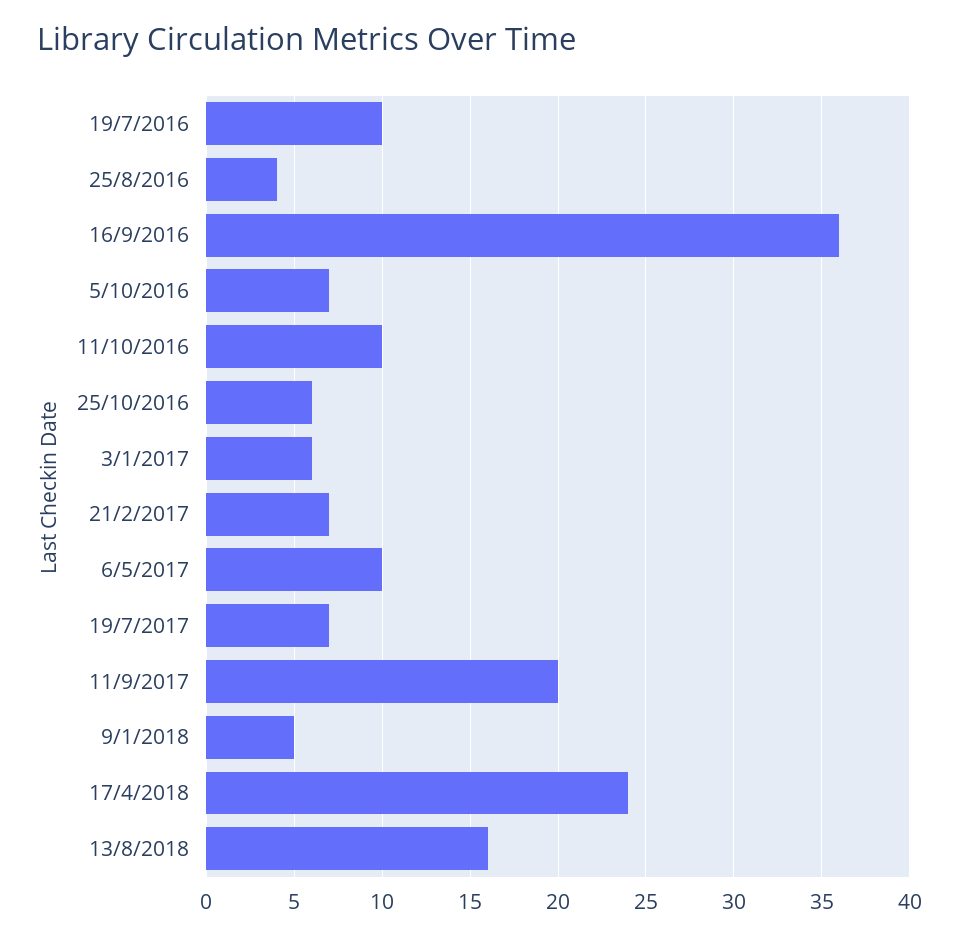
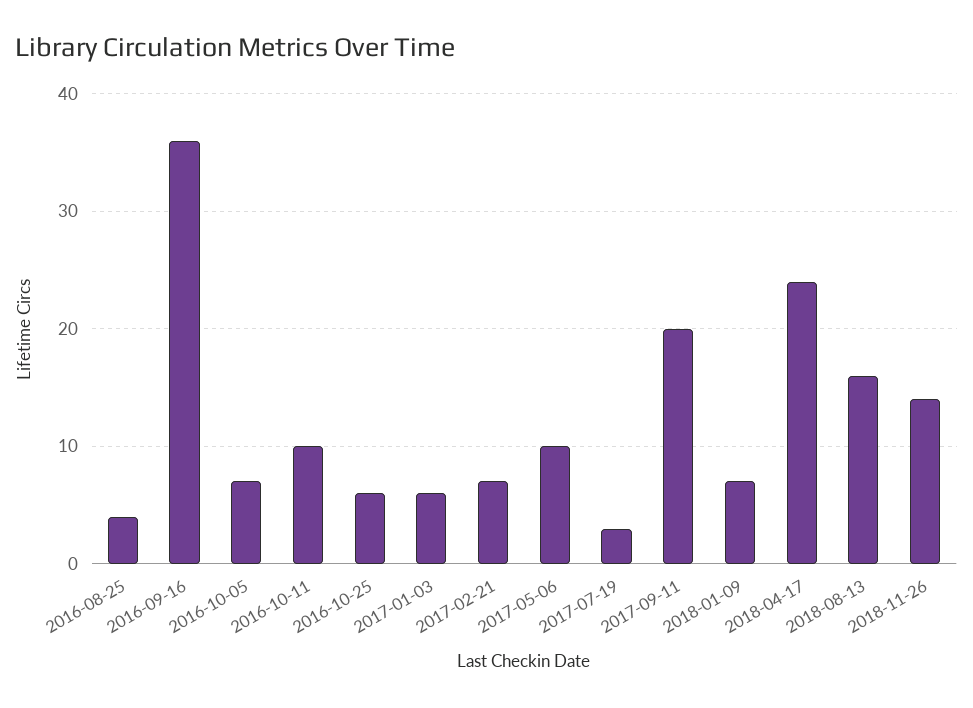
19/7/2016: 10 -> none
19/7/2017: 7 -> 3
9/1/2018: 5 -> 7
2018-11-26: none -> 14

